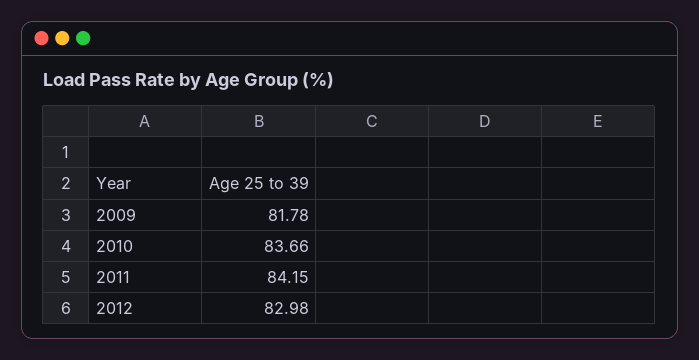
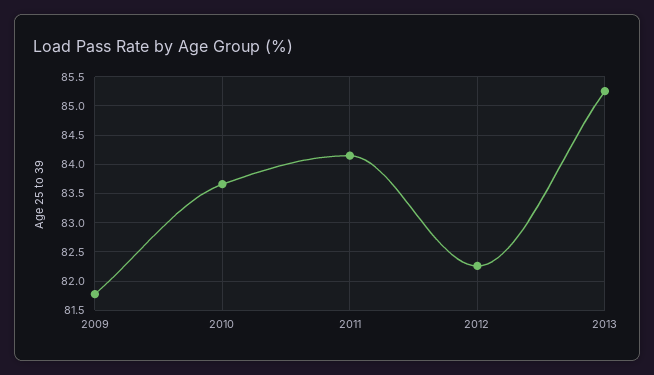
2012: 82.98 -> 82.25
2013: none -> 85.25

